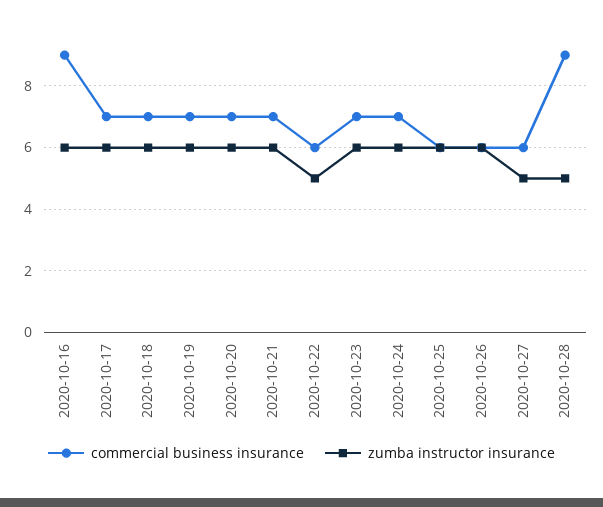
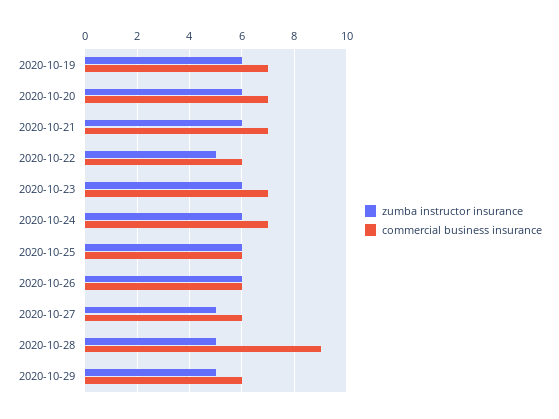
commercial business insurance, 2020-10-16: 9 -> none
zumba instructor insurance, 2020-10-16: 6 -> none
commercial business insurance, 2020-10-17: 7 -> none
zumba instructor insurance, 2020-10-17: 6 -> none
commercial business insurance, 2020-10-18: 7 -> none
zumba instructor insurance, 2020-10-18: 6 -> none
zumba instructor insurance, 2020-10-29: none -> 5
commercial business insurance, 2020-10-29: none -> 6

